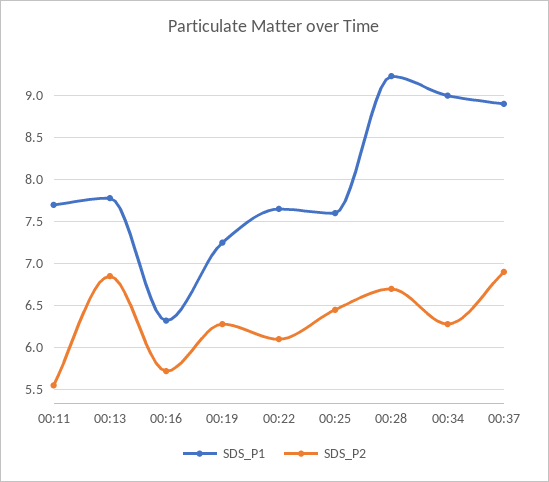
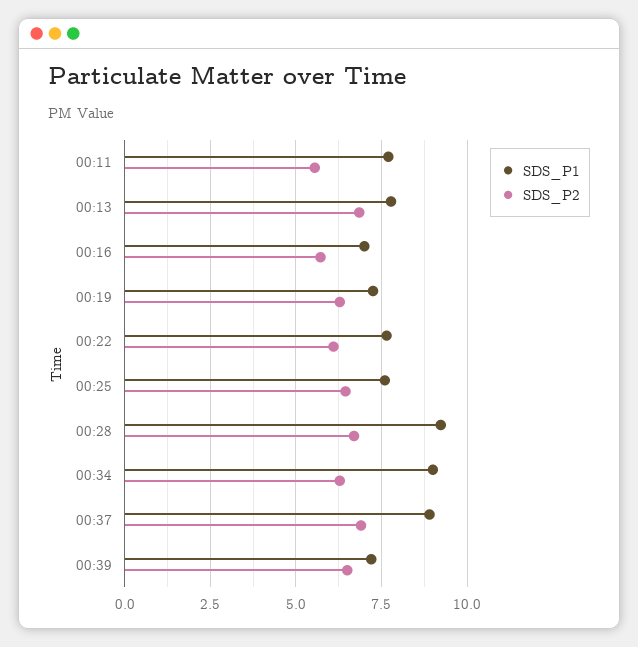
SDS_P1, 00:16: 6.3 -> 7
SDS_P1, 00:39: none -> 7.25
SDS_P2, 00:39: none -> 6.5

